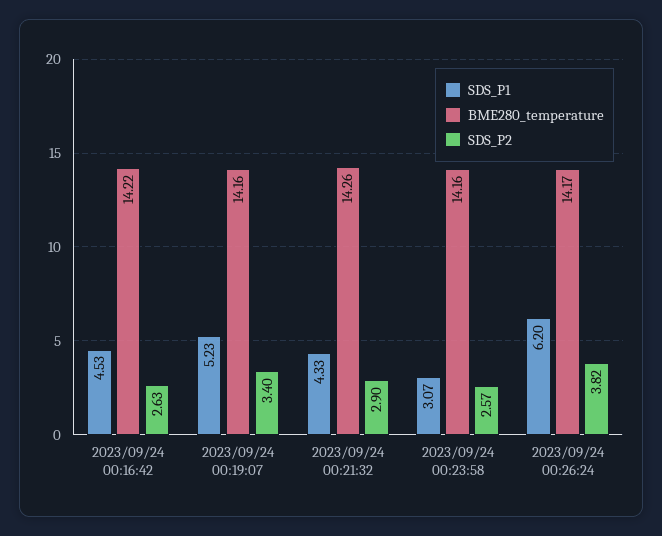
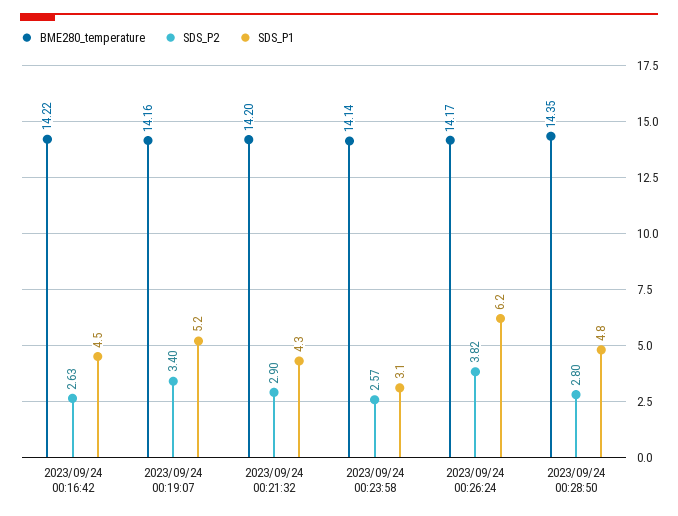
BME280_temperature, 2023/09/24 00:21:32: 14.26 -> 14.2
BME280_temperature, 2023/09/24 00:23:58: 14.16 -> 14.14
BME280_temperature, 2023/09/24 00:28:50: none -> 14.35
SDS_P2, 2023/09/24 00:28:50: none -> 2.8
SDS_P1, 2023/09/24 00:28:50: none -> 4.8

